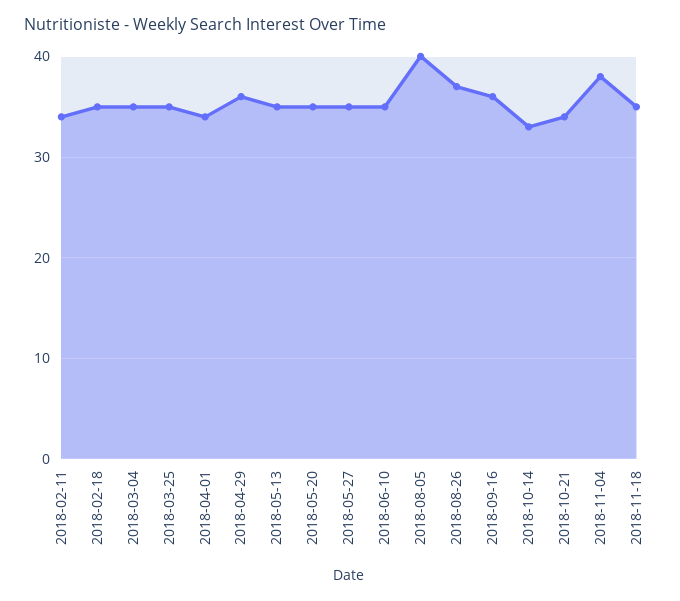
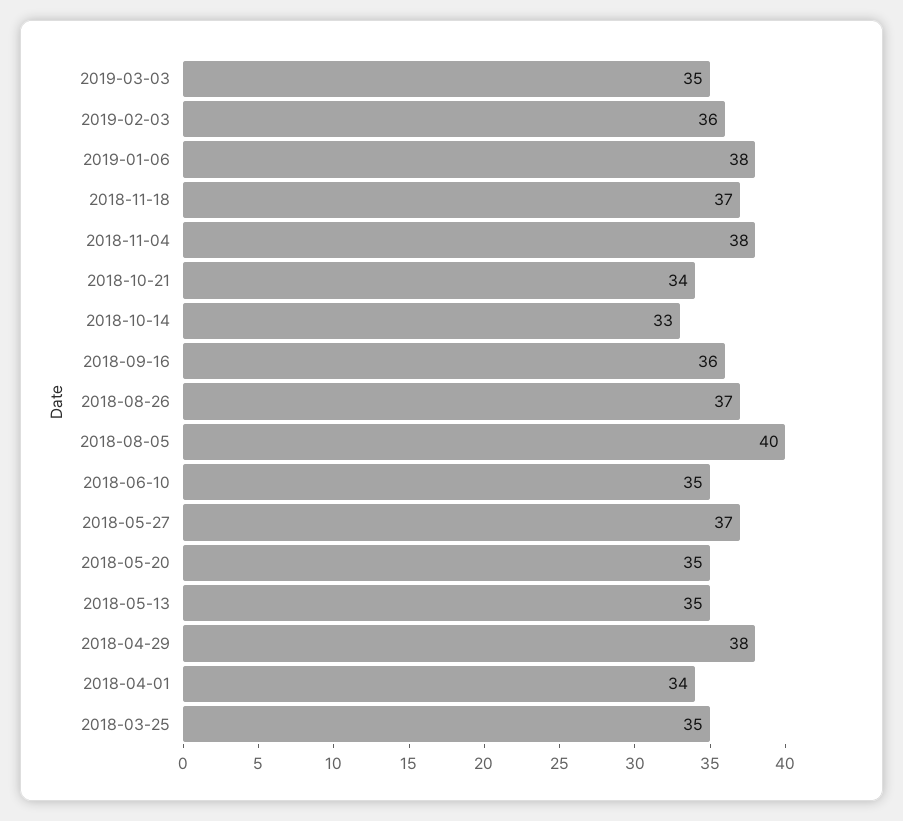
2018-02-11: 34 -> none
2018-02-18: 35 -> none
2018-03-04: 35 -> none
2018-04-29: 36 -> 38
2018-05-27: 35 -> 37
2018-11-18: 35 -> 37
2019-03-03: none -> 35
2019-02-03: none -> 36
2019-01-06: none -> 38

